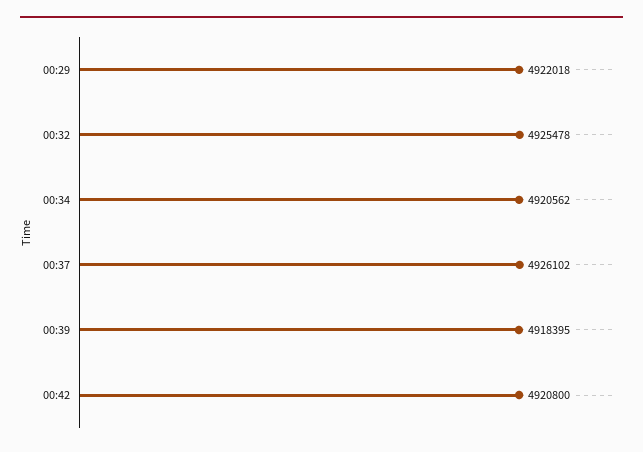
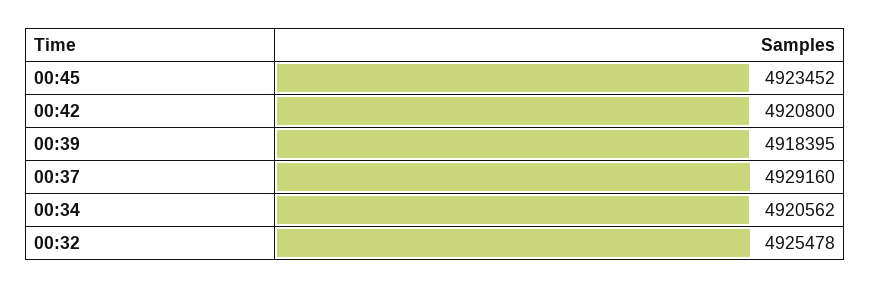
00:29: 4922018 -> none
00:37: 4926102 -> 4929160
00:45: none -> 4923452

